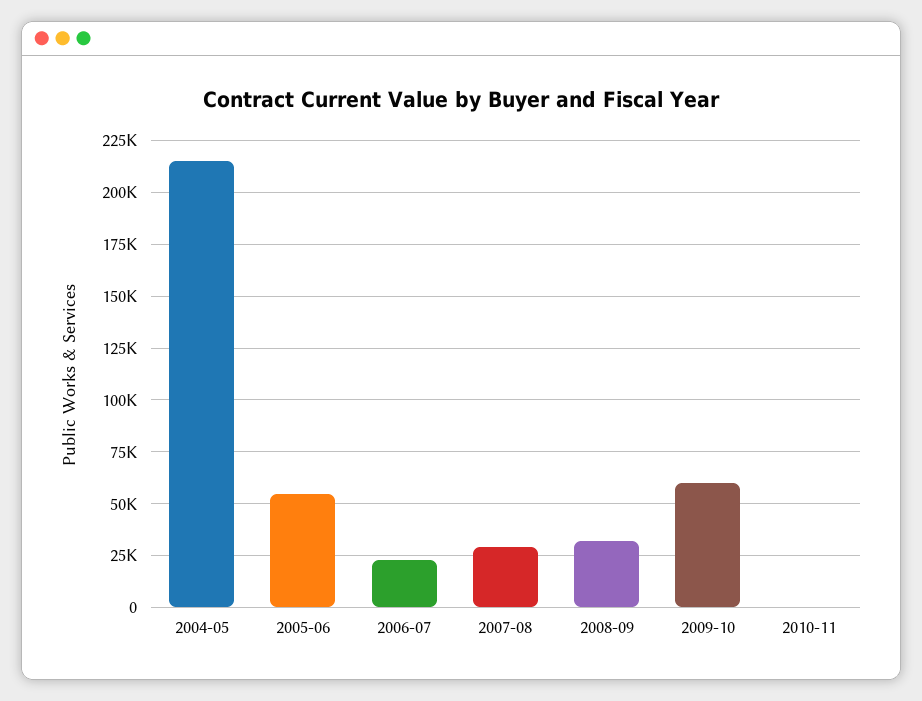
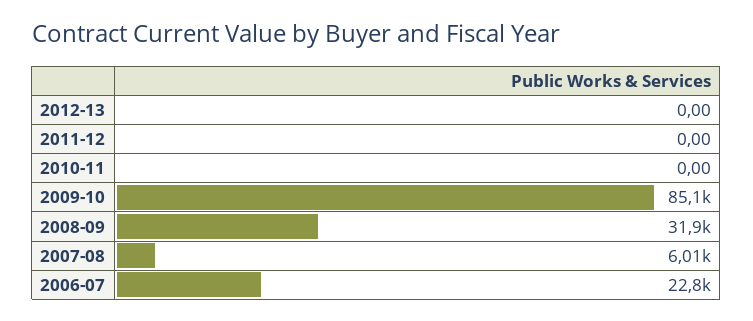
2004-05: 215000 -> none
2005-06: 55000 -> none
2007-08: 30000 -> 6010
2009-10: 60000 -> 85100
2012-13: none -> 0
2011-12: none -> 0

